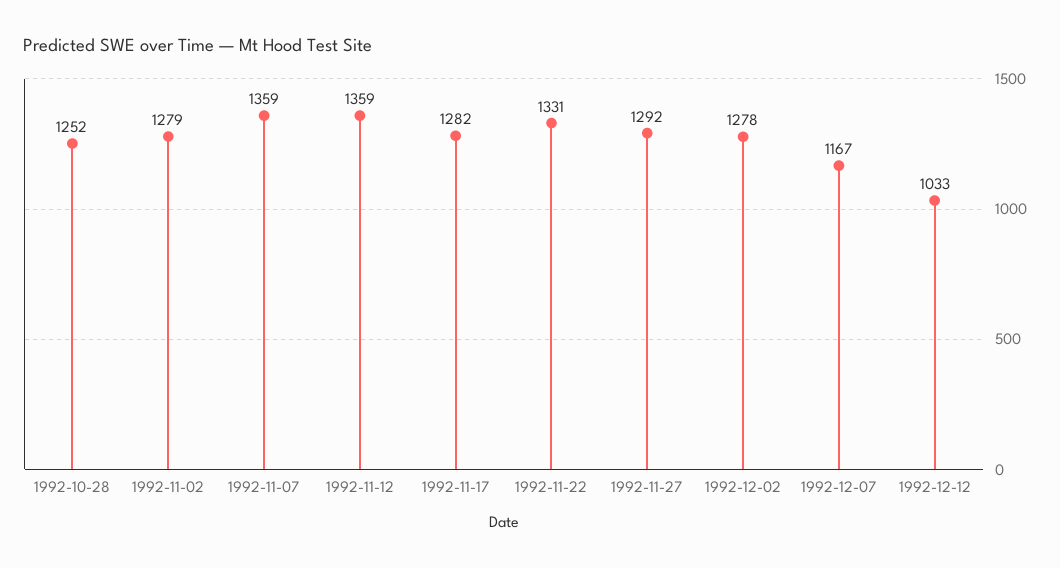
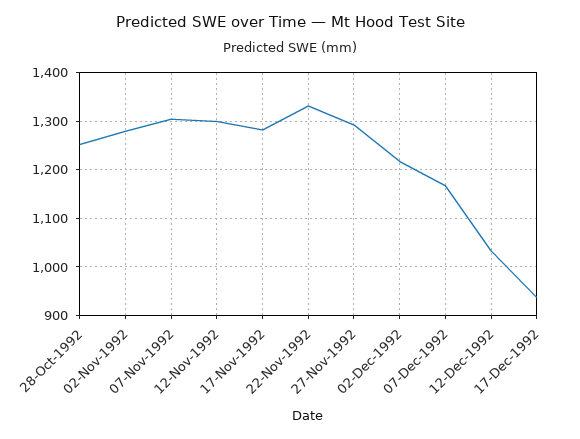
1992-11-07: 1359 -> 1300
1992-11-12: 1359 -> 1300
1992-12-02: 1278 -> 1220
17-Dec-1992: none -> 940

